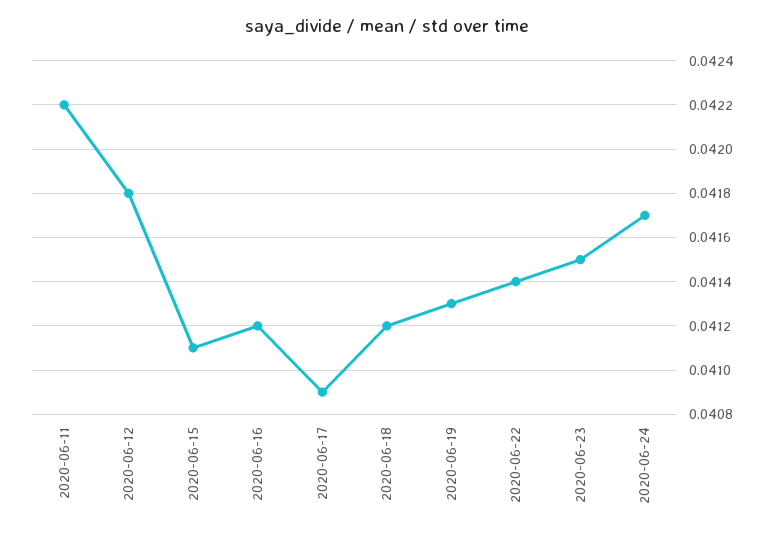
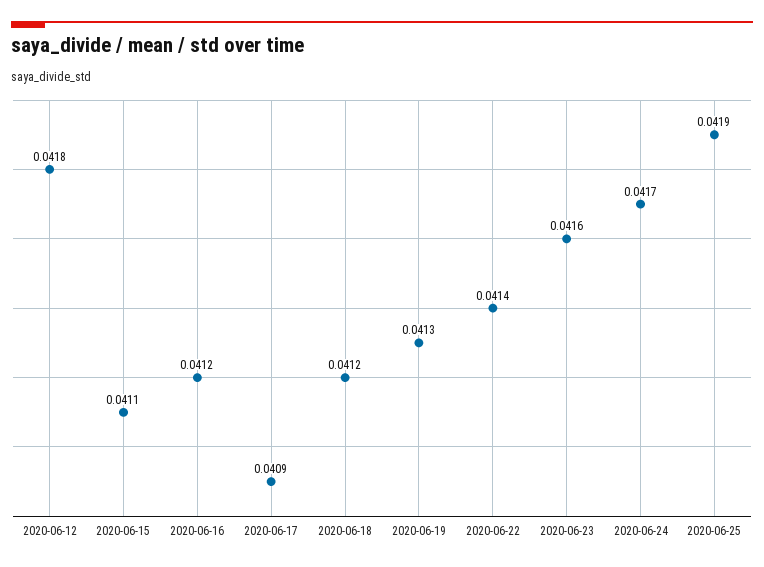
2020-06-11: 0.0422 -> none
2020-06-23: 0.0415 -> 0.0416
2020-06-25: none -> 0.0419

